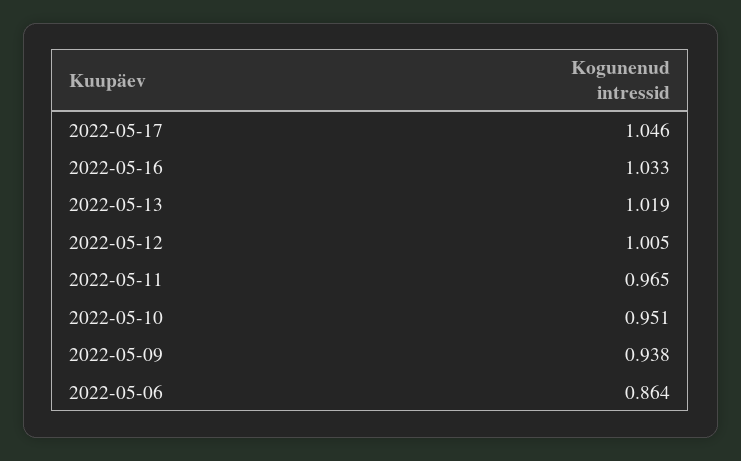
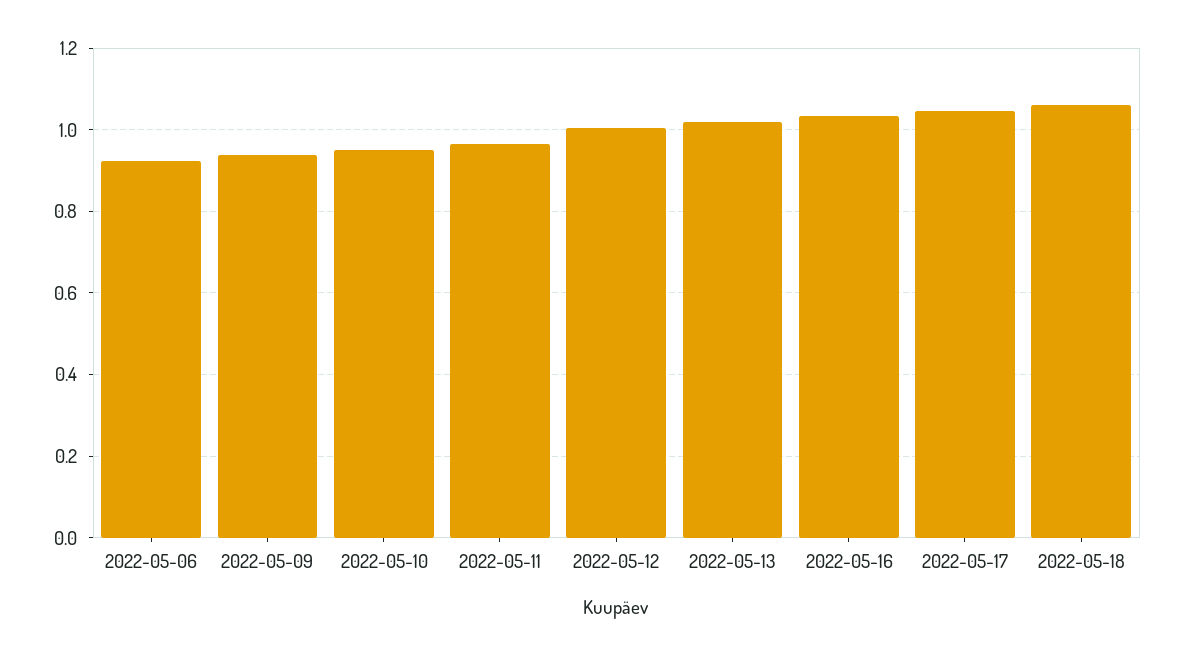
2022-05-06: 0.864 -> 0.92
2022-05-18: none -> 1.06

